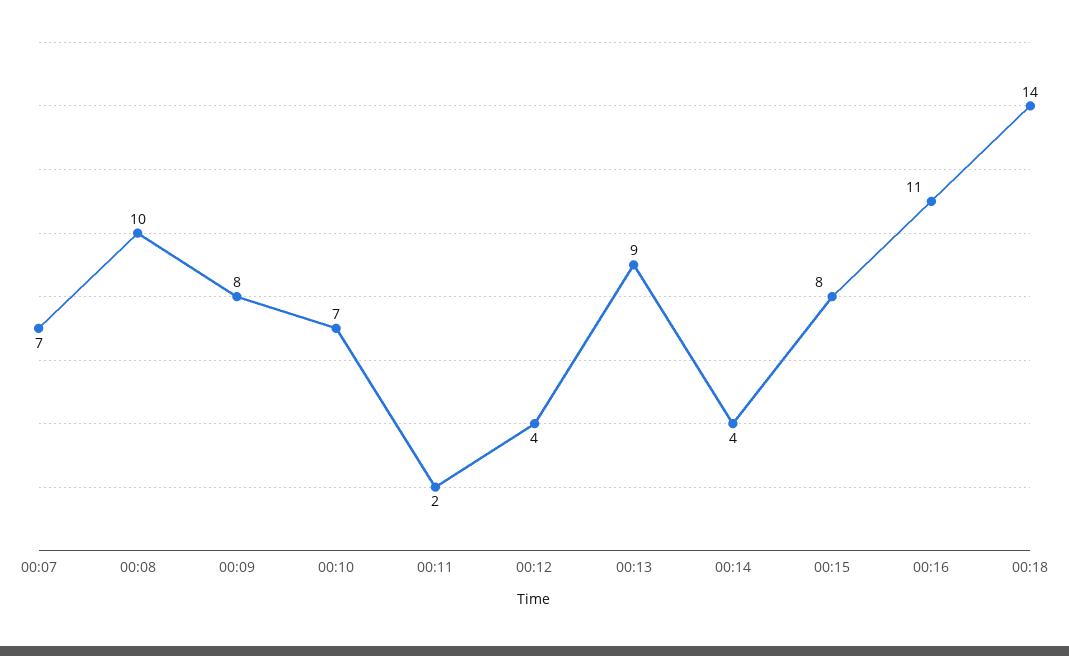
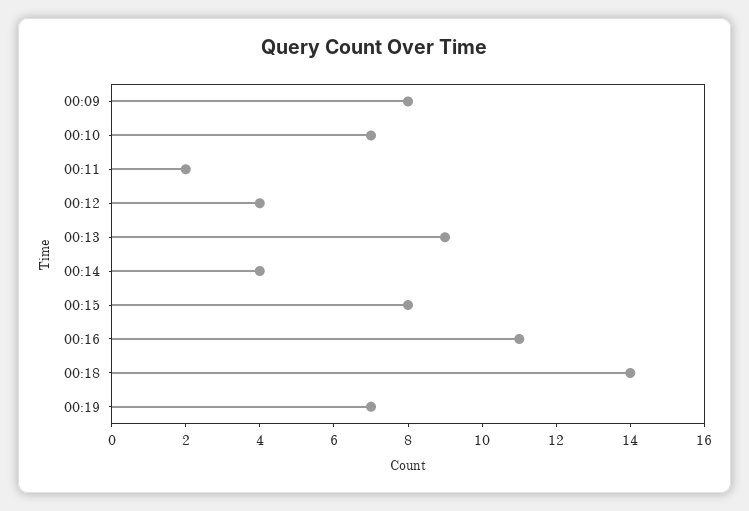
00:07: 7 -> none
00:08: 10 -> none
00:19: none -> 7

